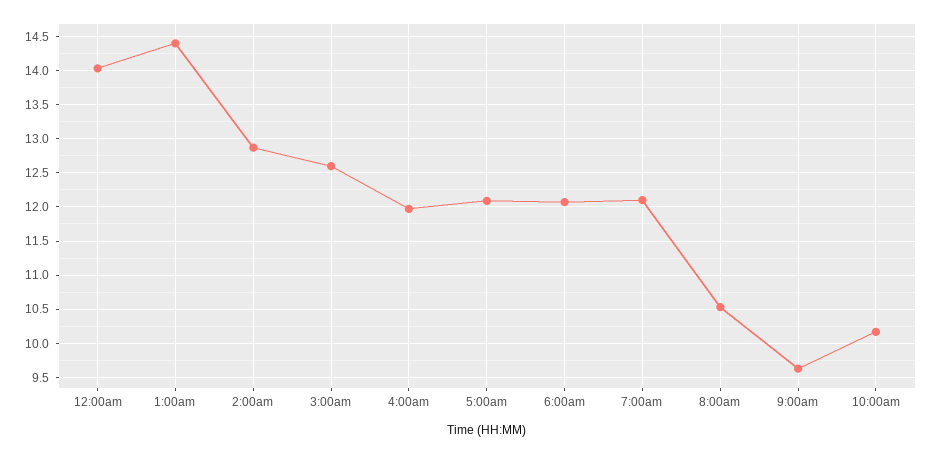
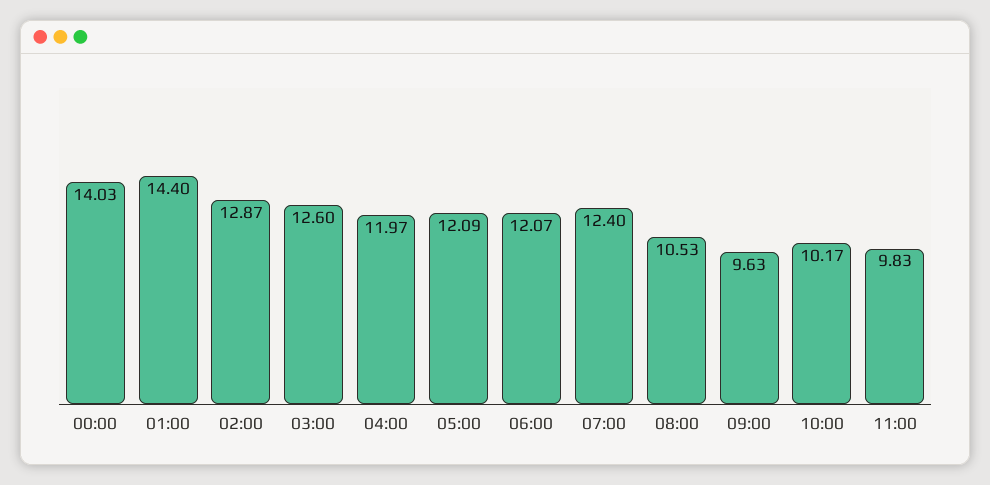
7:00am: 12.1 -> 12.4
11:00: none -> 9.83

